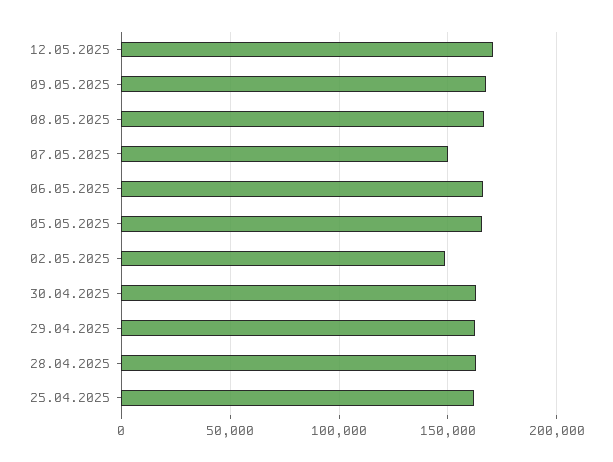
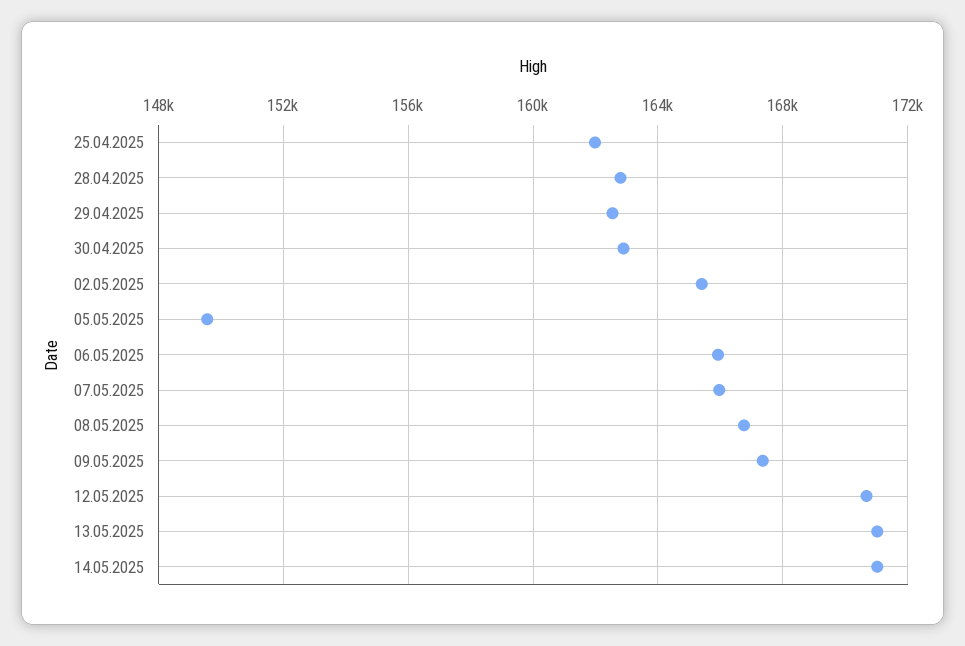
07.05.2025: 150000 -> 166000
05.05.2025: 165000 -> 149500
02.05.2025: 150000 -> 165500
13.05.2025: none -> 171000
14.05.2025: none -> 171000

